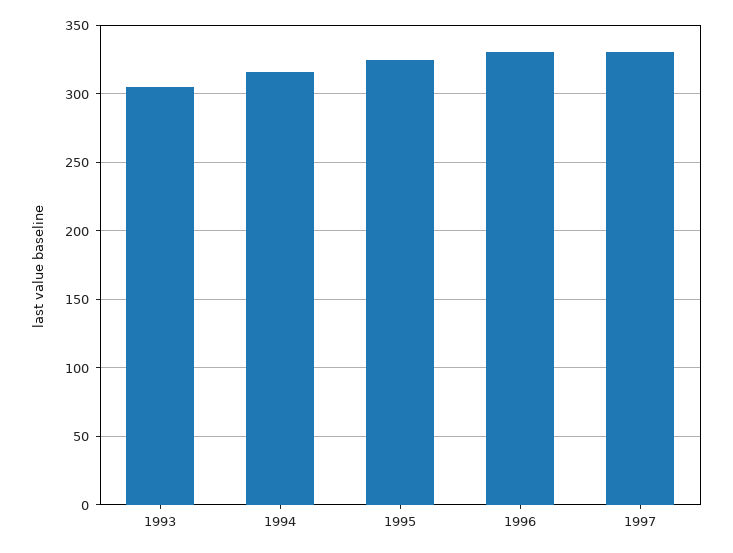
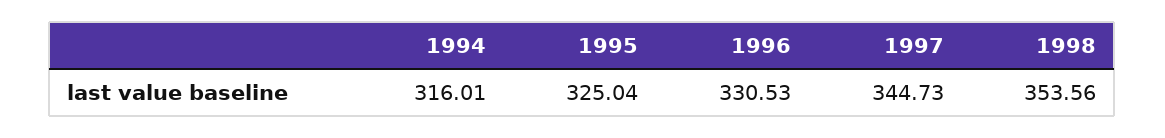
1993: 305 -> none
1997: 330 -> 344.73
1998: none -> 353.56

